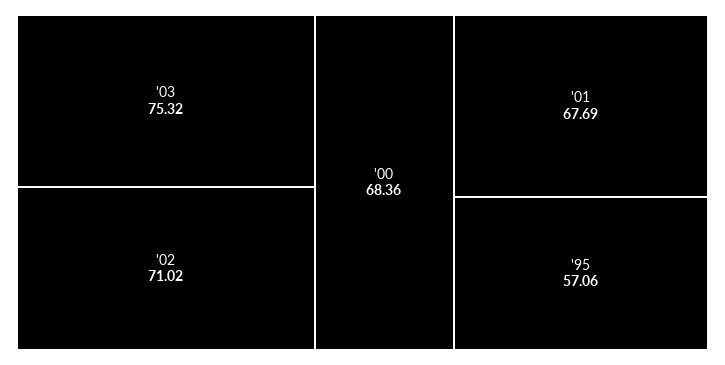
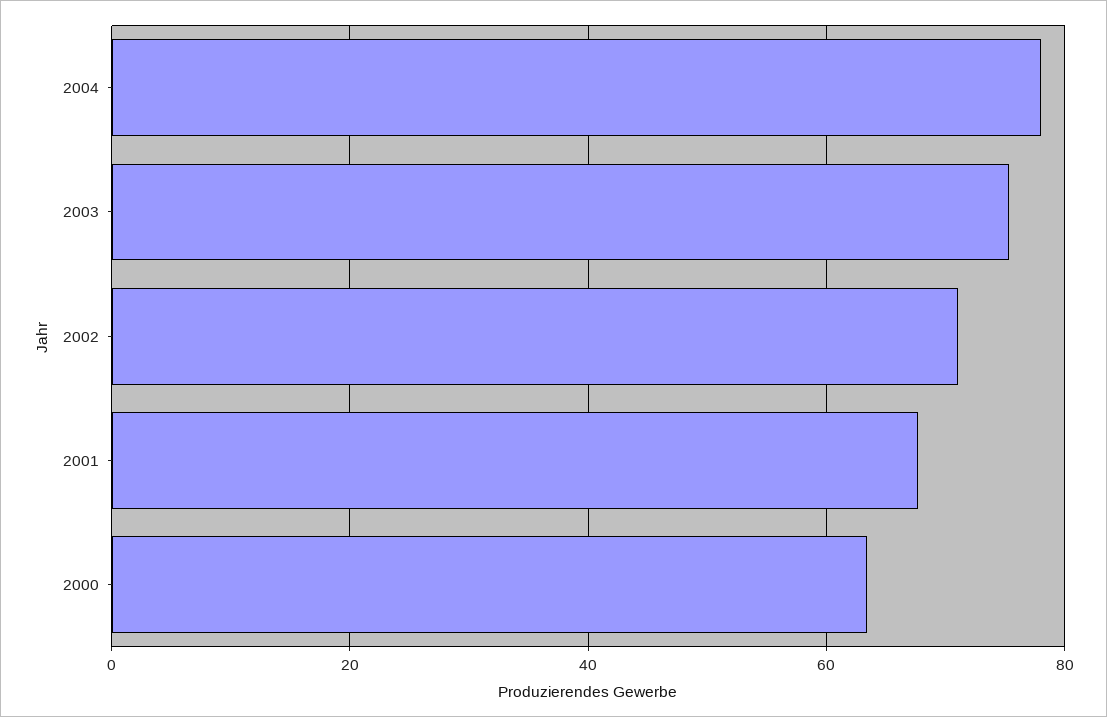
'00: 68.36 -> 64
'95: 57.06 -> none
2004: none -> 78

